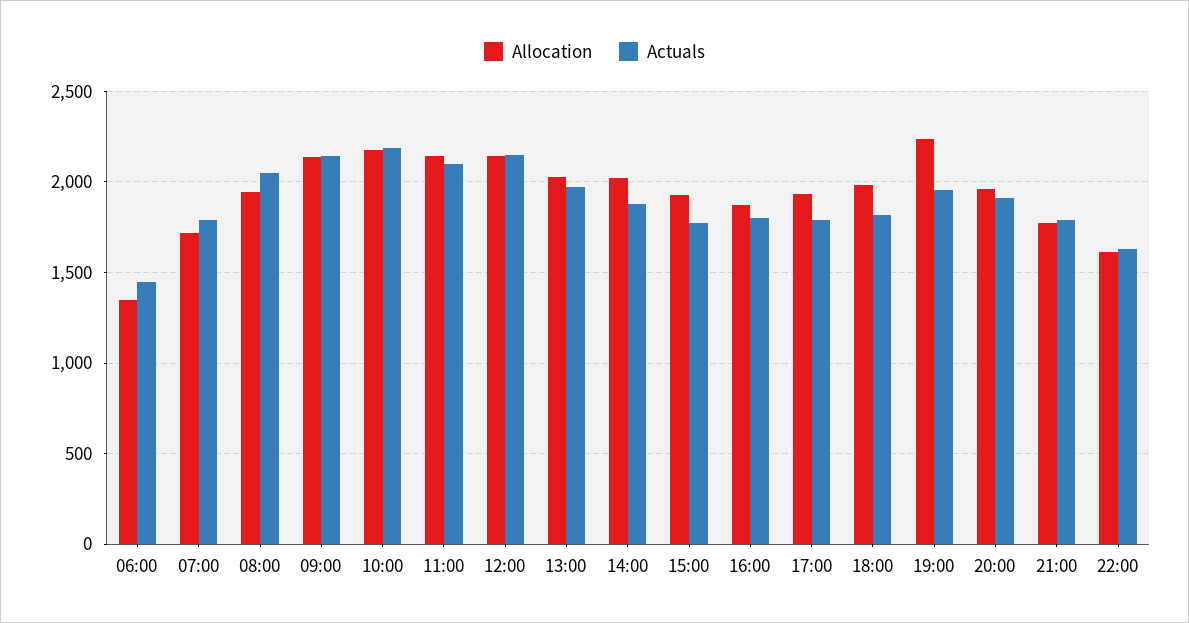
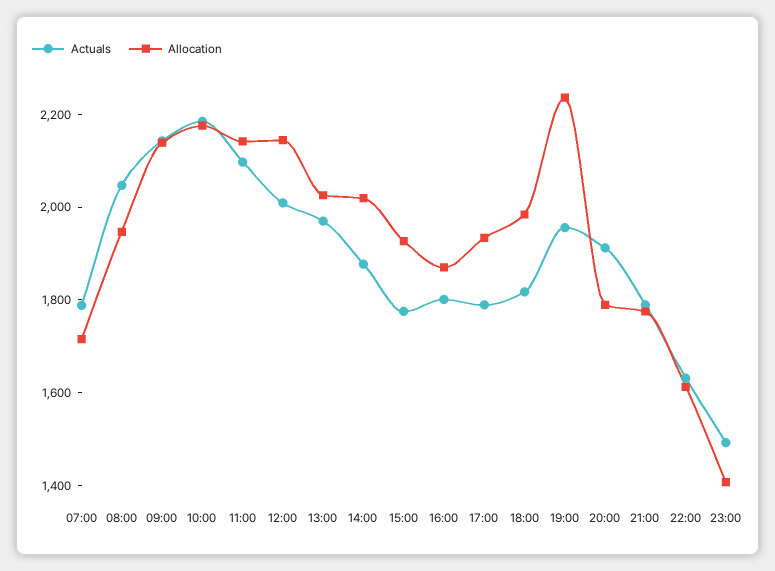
Allocation, 06:00: 1350 -> none
Actuals, 06:00: 1450 -> none
Actuals, 12:00: 2150 -> 2000
Allocation, 20:00: 1950 -> 1800
Actuals, 23:00: none -> 1500
Allocation, 23:00: none -> 1400

